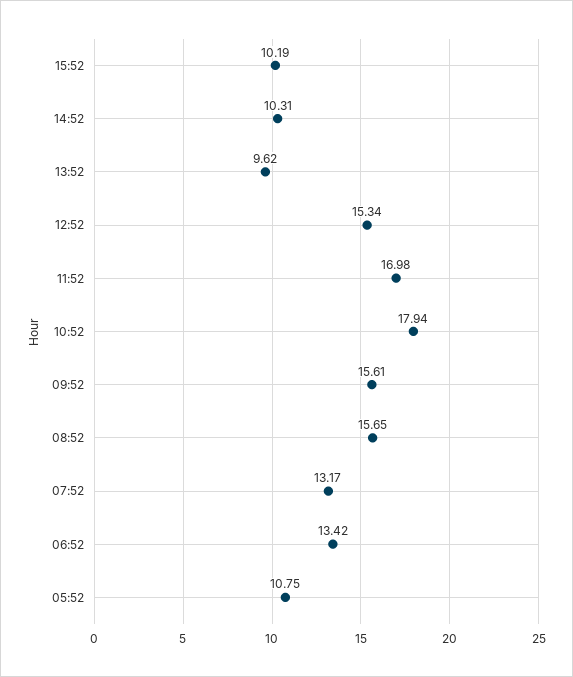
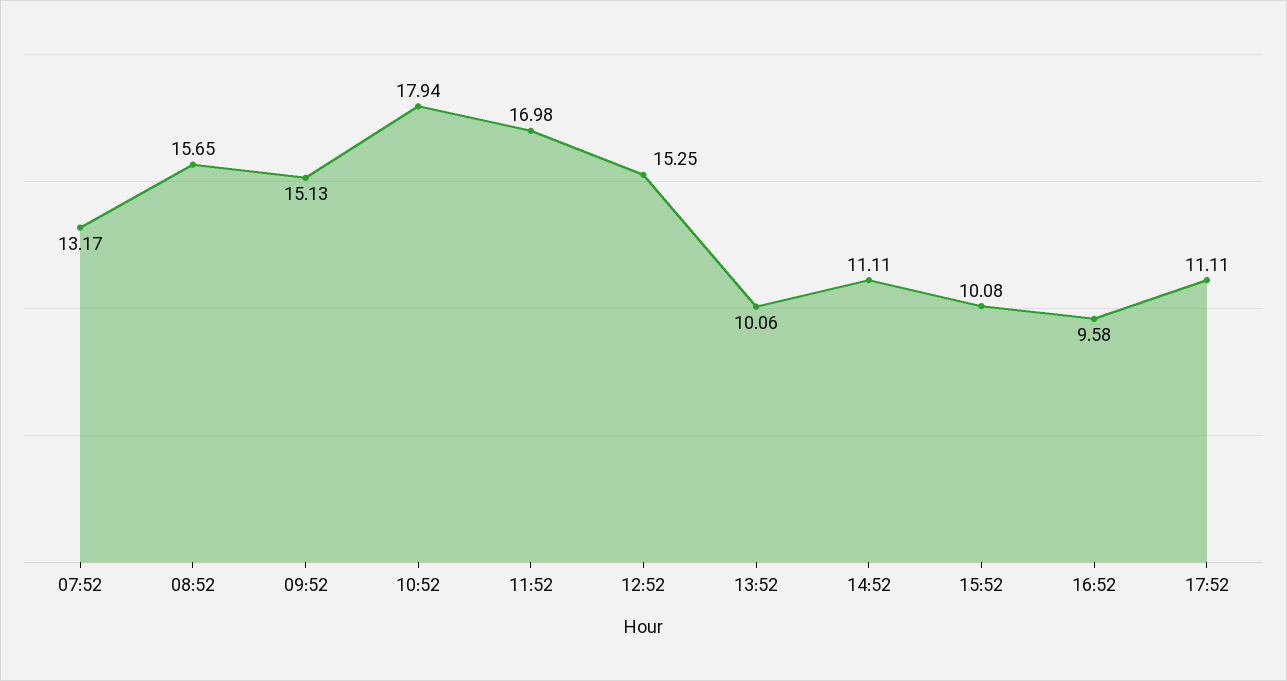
15:52: 10.19 -> 10.08
14:52: 10.31 -> 11.11
13:52: 9.62 -> 10.06
12:52: 15.34 -> 15.25
09:52: 15.61 -> 15.13
06:52: 13.42 -> none
05:52: 10.75 -> none
16:52: none -> 9.58
17:52: none -> 11.11

